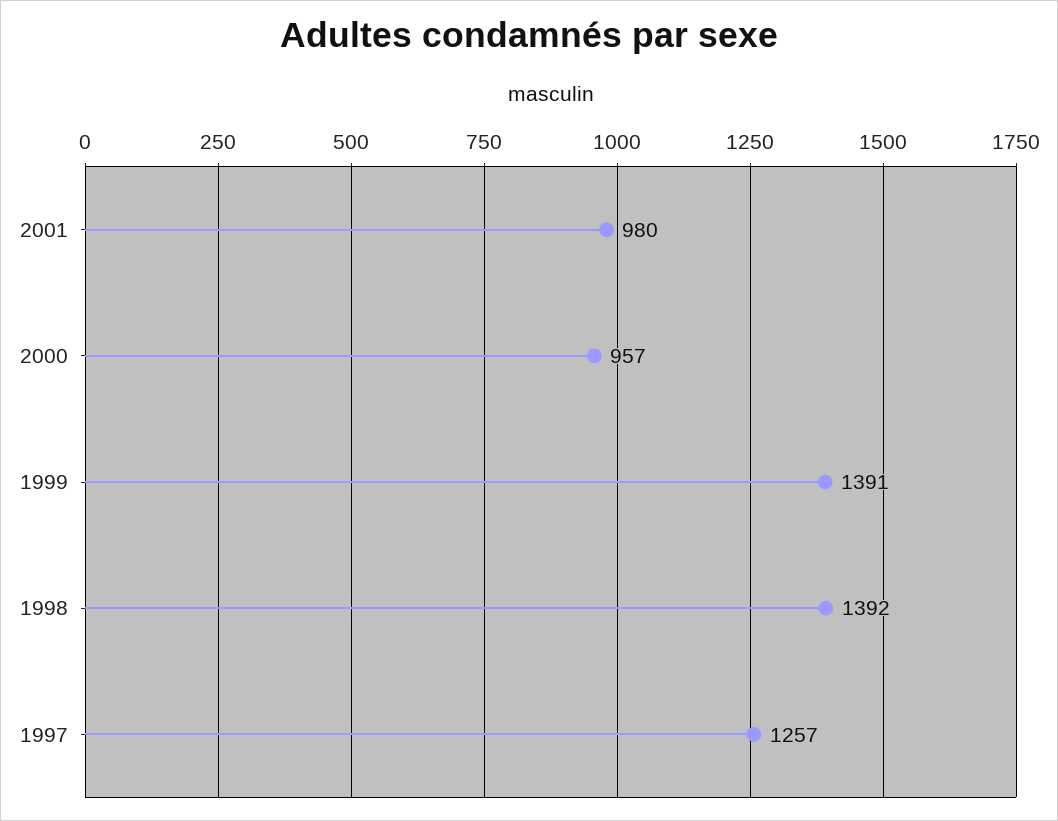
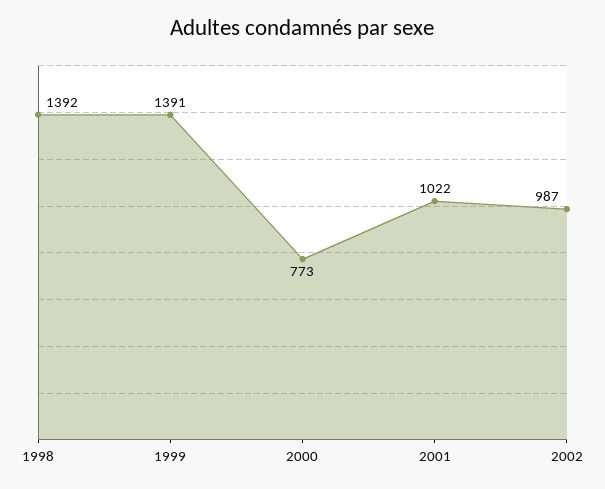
2001: 980 -> 1022
2000: 957 -> 773
1997: 1257 -> none
2002: none -> 987

